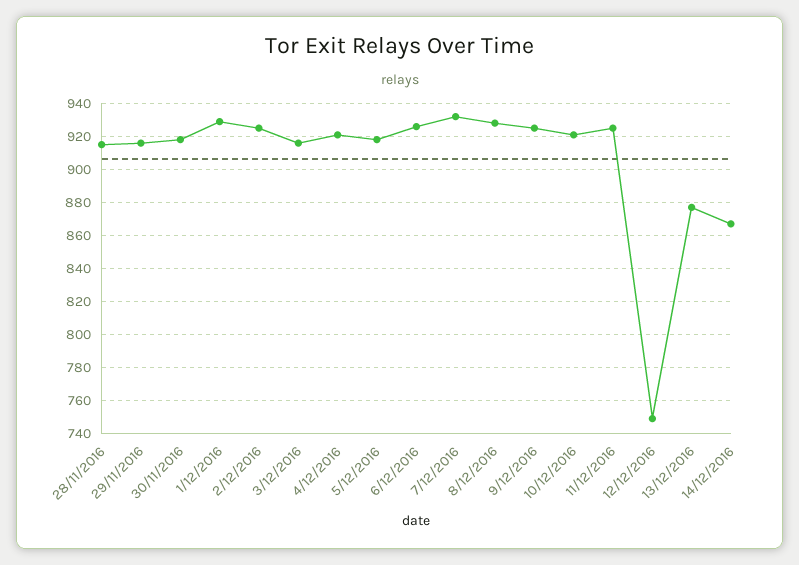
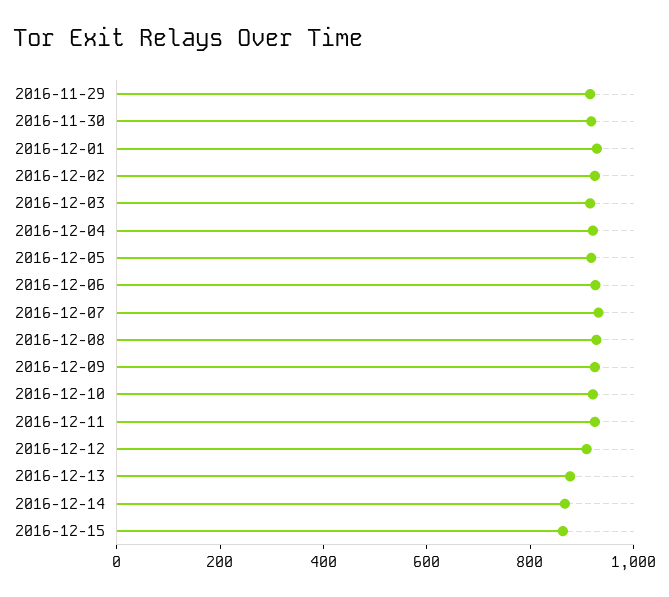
28/11/2016: 915 -> none
12/12/2016: 750 -> 900
2016-12-15: none -> 850

